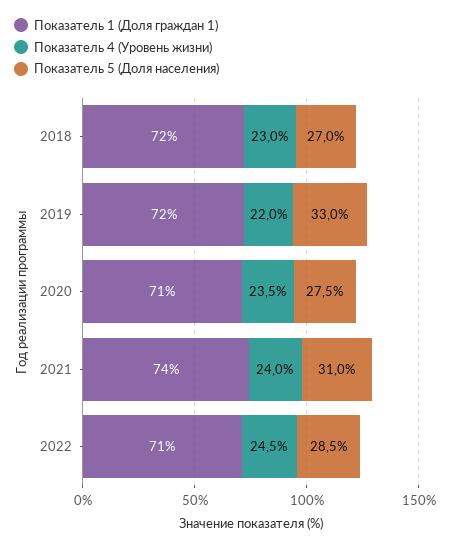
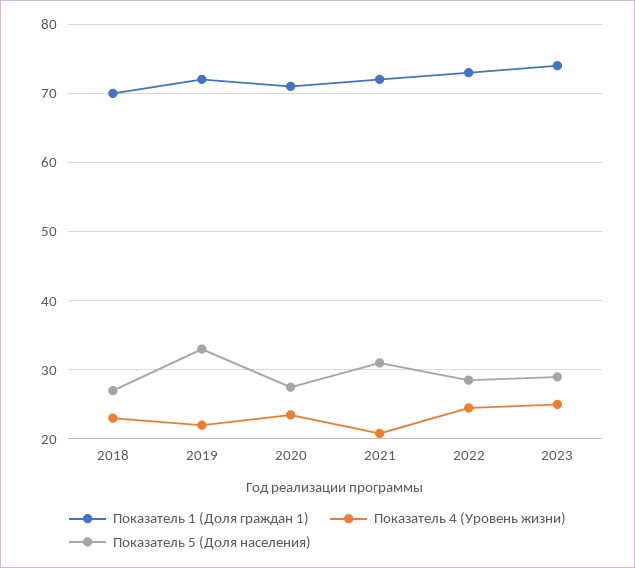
Показатель 1 (Доля граждан 1), 2018: 72 -> 70
Показатель 1 (Доля граждан 1), 2021: 74 -> 72
Показатель 4 (Уровень жизни), 2021: 24 -> 21
Показатель 1 (Доля граждан 1), 2022: 71 -> 73
Показатель 1 (Доля граждан 1), 2023: none -> 74
Показатель 4 (Уровень жизни), 2023: none -> 25
Показатель 5 (Доля населения), 2023: none -> 29

